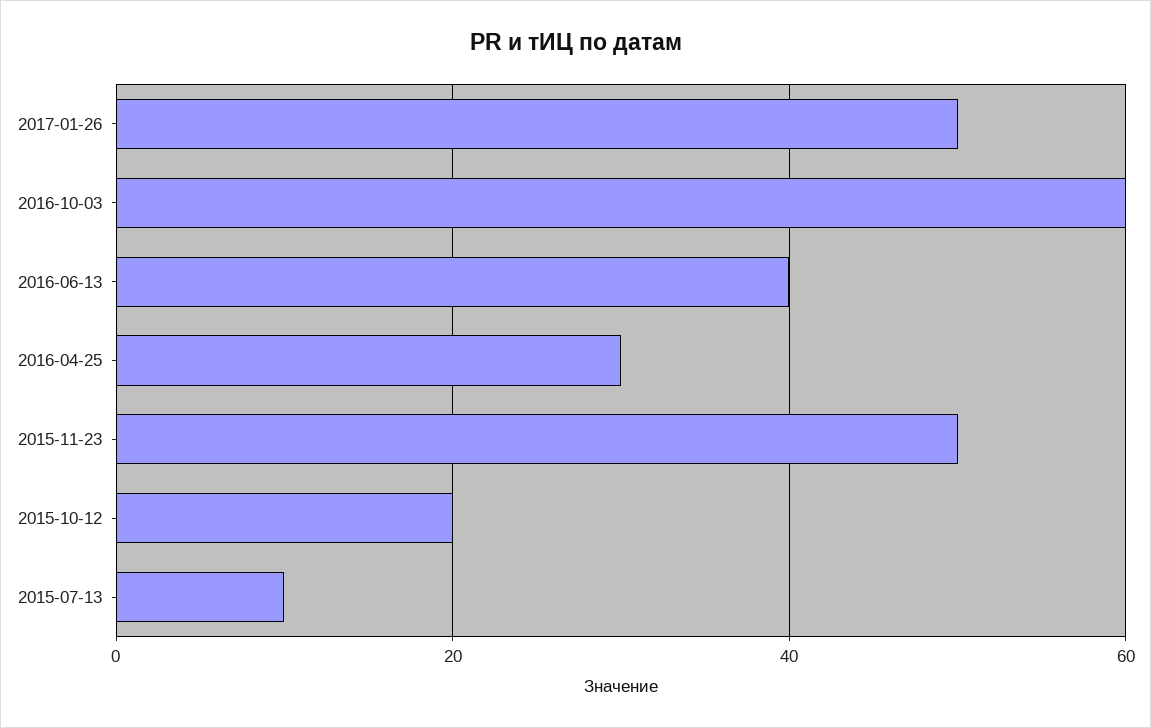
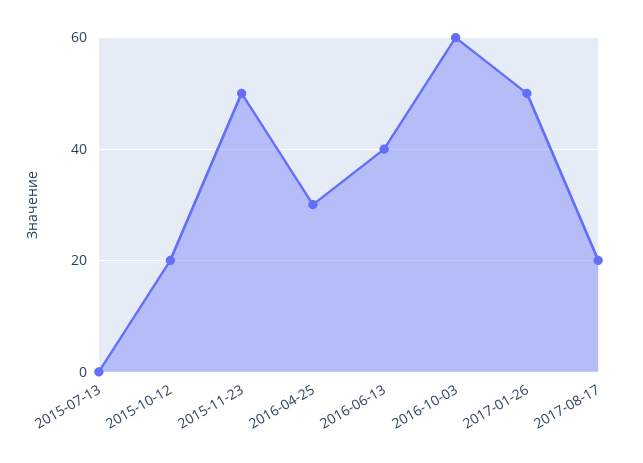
2015-07-13: 10 -> 0
2017-08-17: none -> 20

